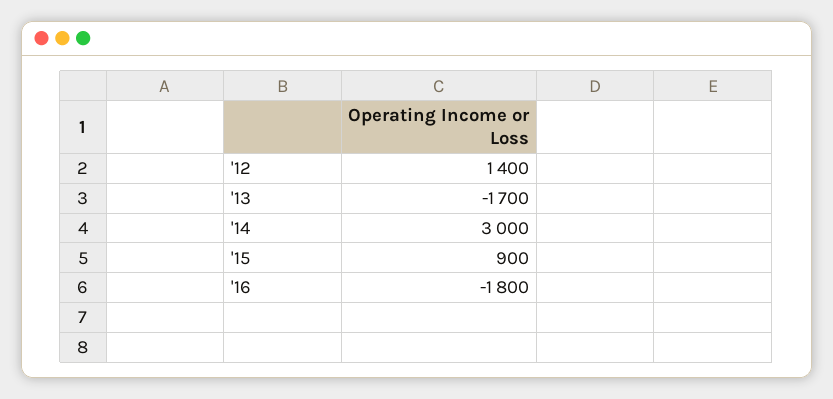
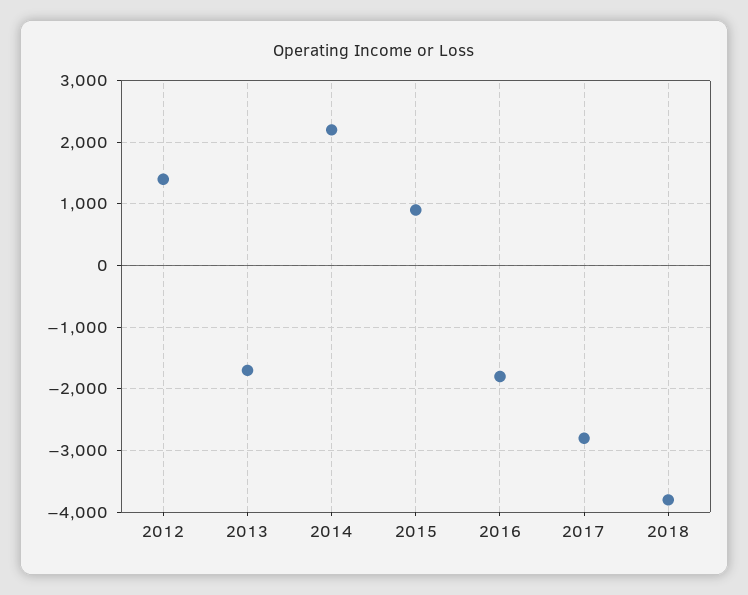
'14: 3000 -> 2200
2017: none -> -2800
2018: none -> -3800

